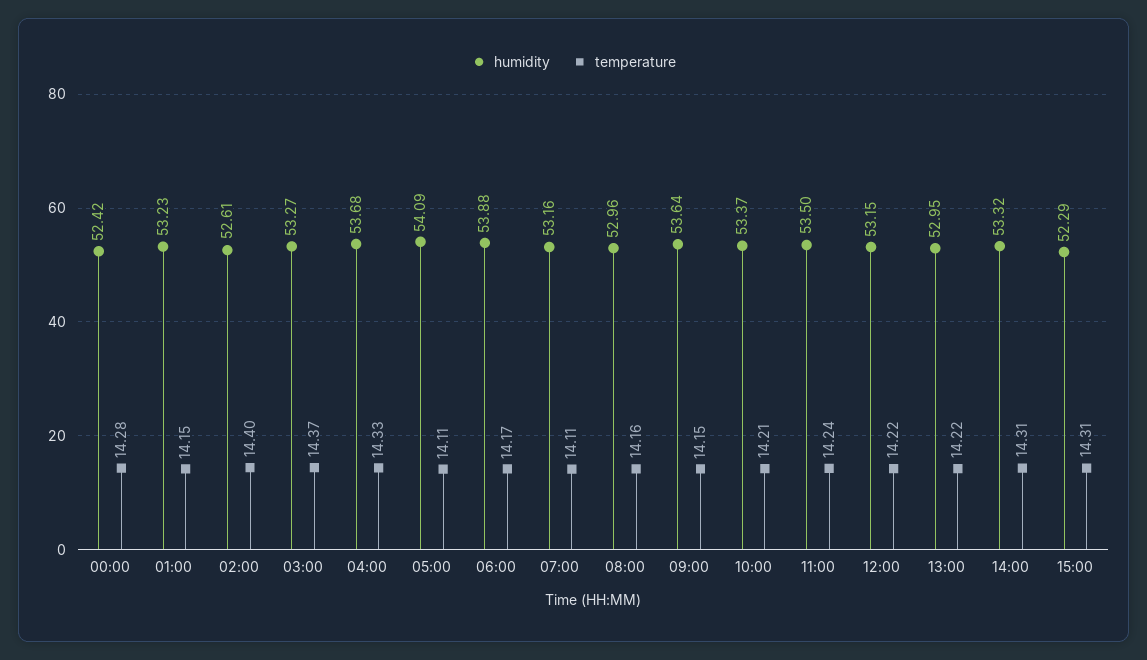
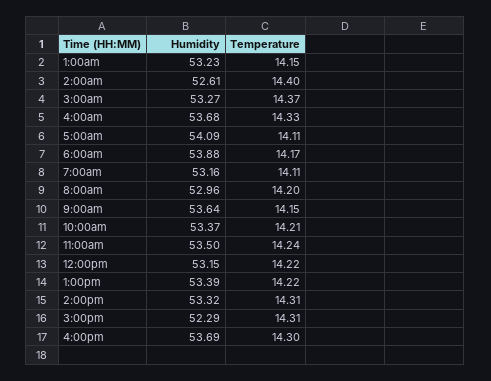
humidity, 00:00: 52.42 -> none
temperature, 00:00: 14.28 -> none
temperature, 08:00: 14.16 -> 14.2
humidity, 13:00: 52.95 -> 53.39
humidity, 4:00pm: none -> 53.69
temperature, 4:00pm: none -> 14.3

